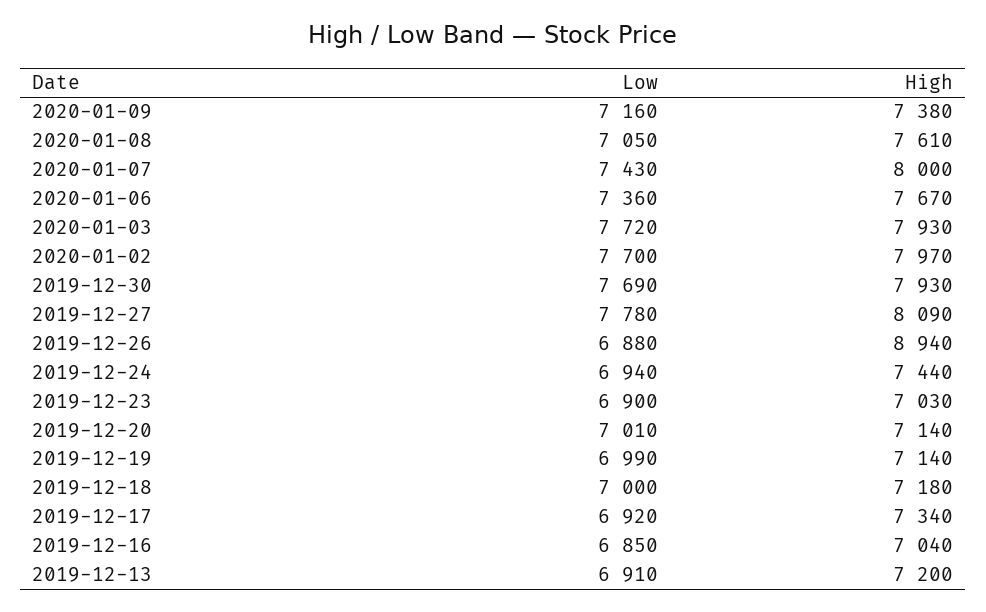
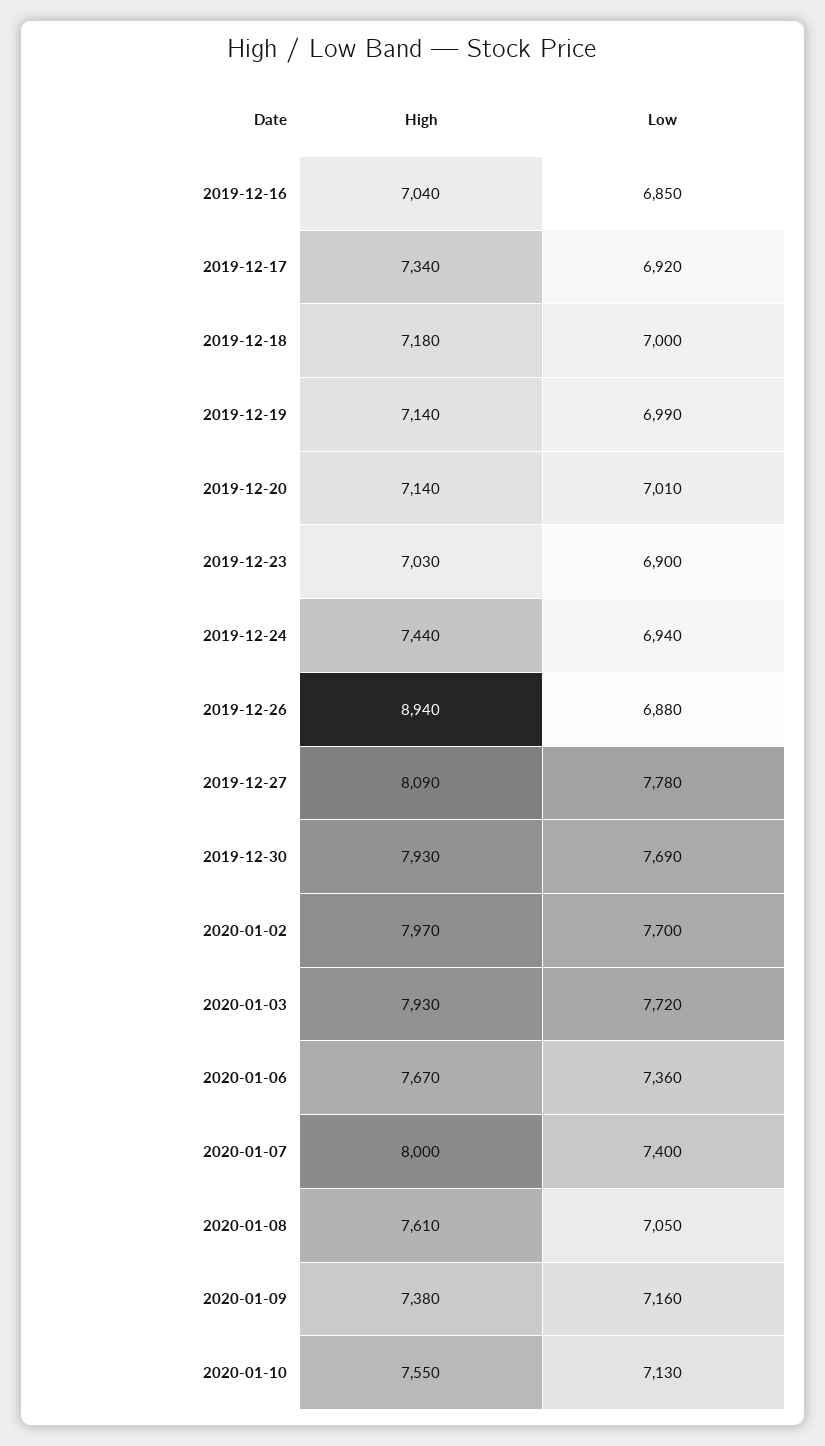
Low, 2020-01-07: 7430 -> 7400
Low, 2019-12-13: 6910 -> none
High, 2019-12-13: 7200 -> none
High, 2020-01-10: none -> 7550
Low, 2020-01-10: none -> 7130

